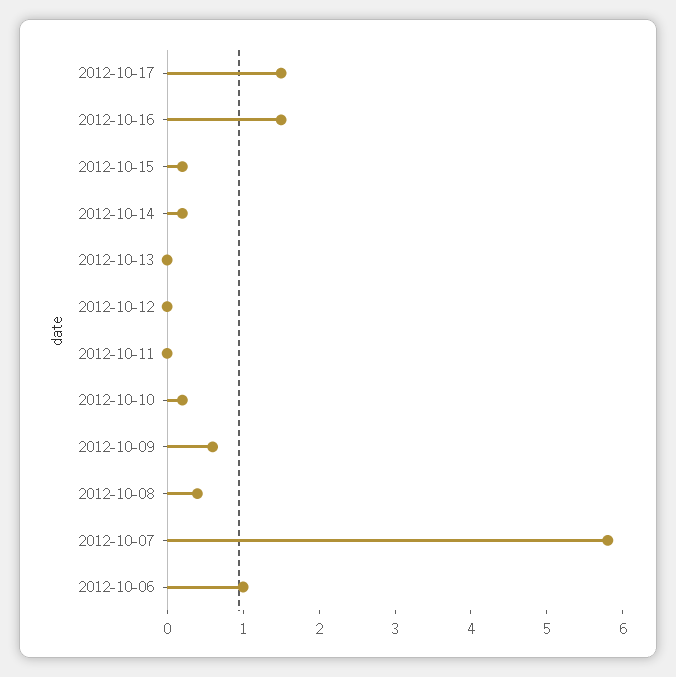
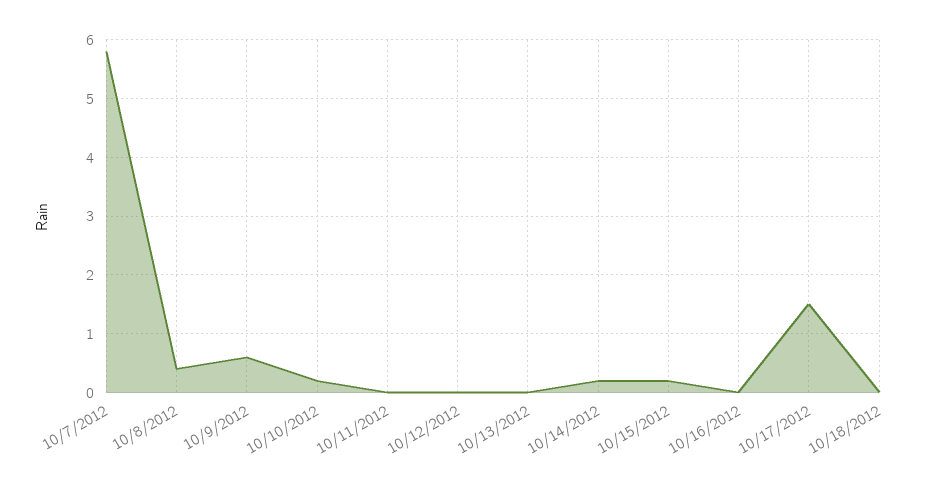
2012-10-16: 1.5 -> 0
2012-10-06: 1 -> none
10/18/2012: none -> 0

